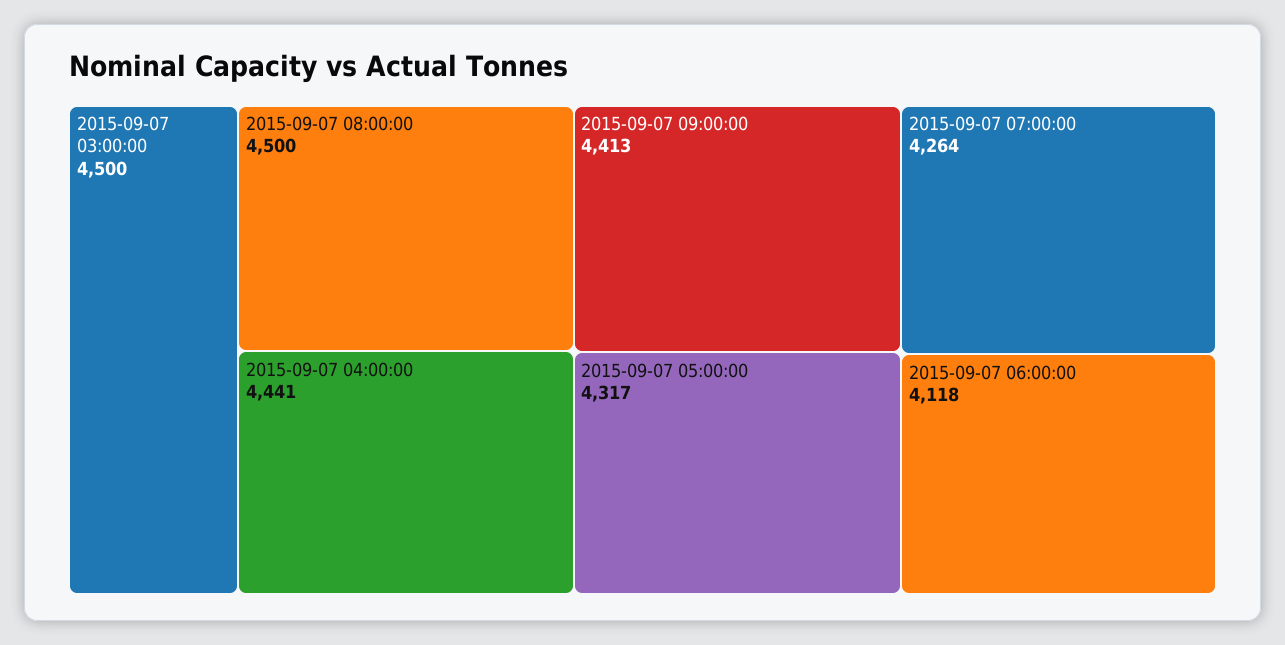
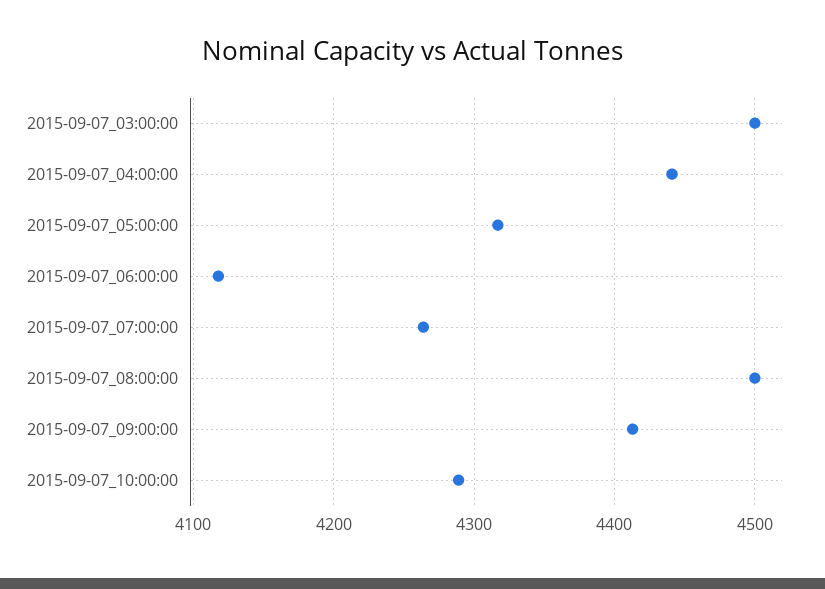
2015-09-07_10:00:00: none -> 4290

